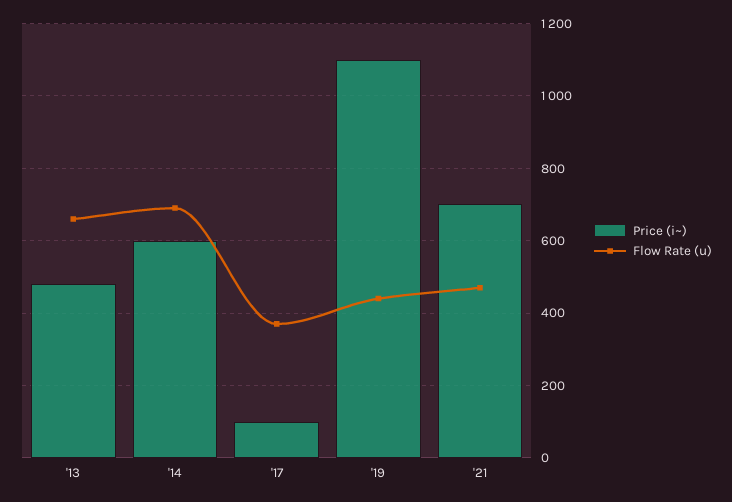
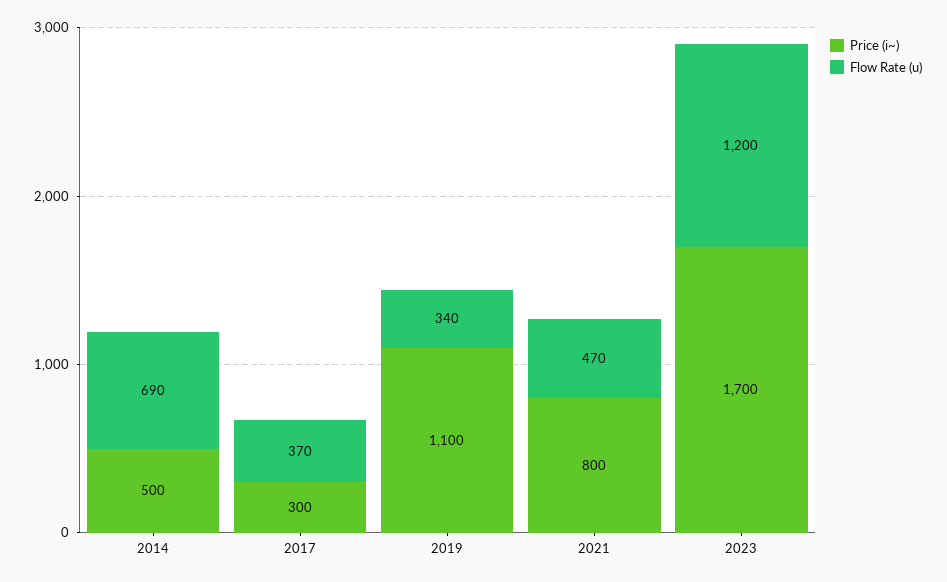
Price (i~), '13: 480 -> none
Flow Rate (u), '13: 660 -> none
Price (i~), '14: 600 -> 500
Price (i~), '17: 100 -> 300
Flow Rate (u), '19: 440 -> 340
Price (i~), '21: 700 -> 800
Price (i~), 2023: none -> 1700
Flow Rate (u), 2023: none -> 1200

